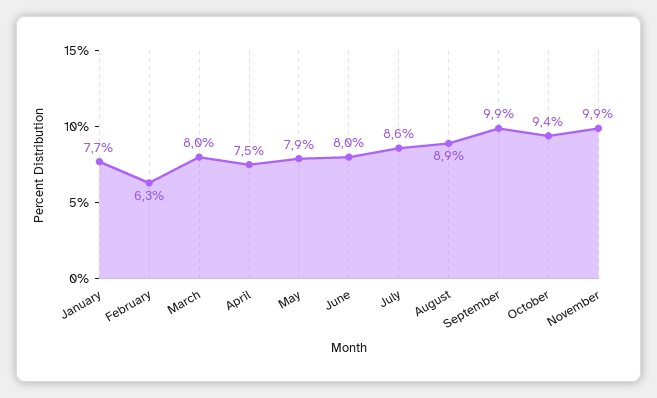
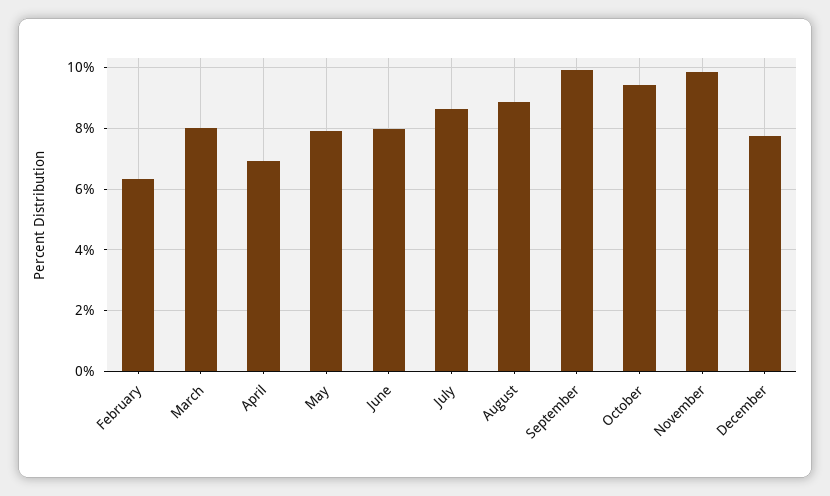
January: 7.7 -> none
April: 7.5 -> 7
December: none -> 7.8

